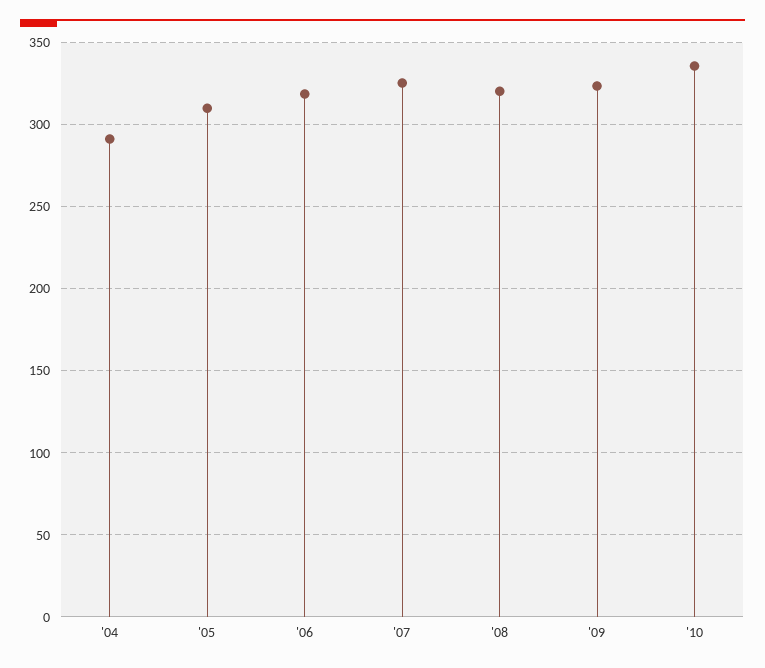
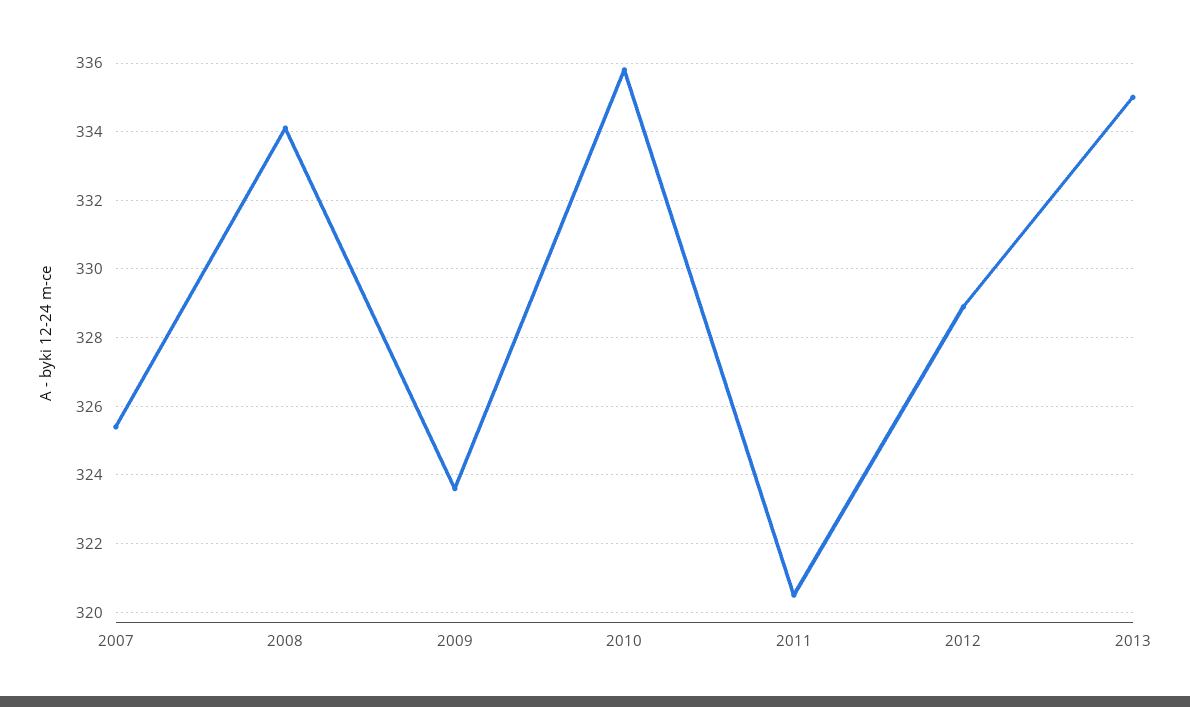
'04: 290 -> none
'05: 310 -> none
'06: 320 -> none
'08: 320 -> 334
2011: none -> 320.5
2012: none -> 329
2013: none -> 335

